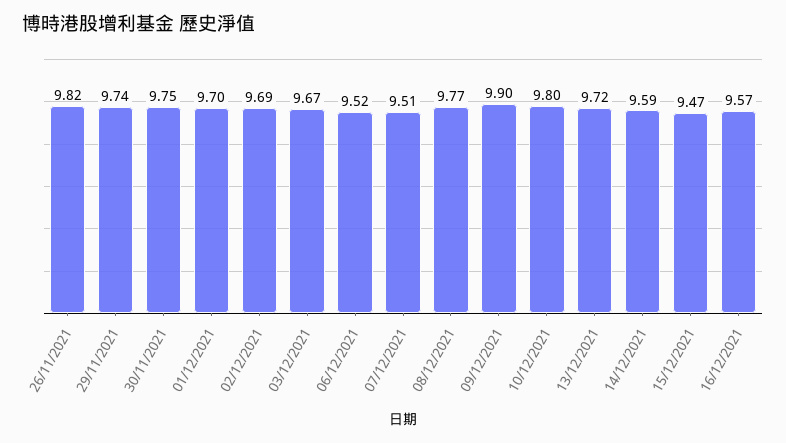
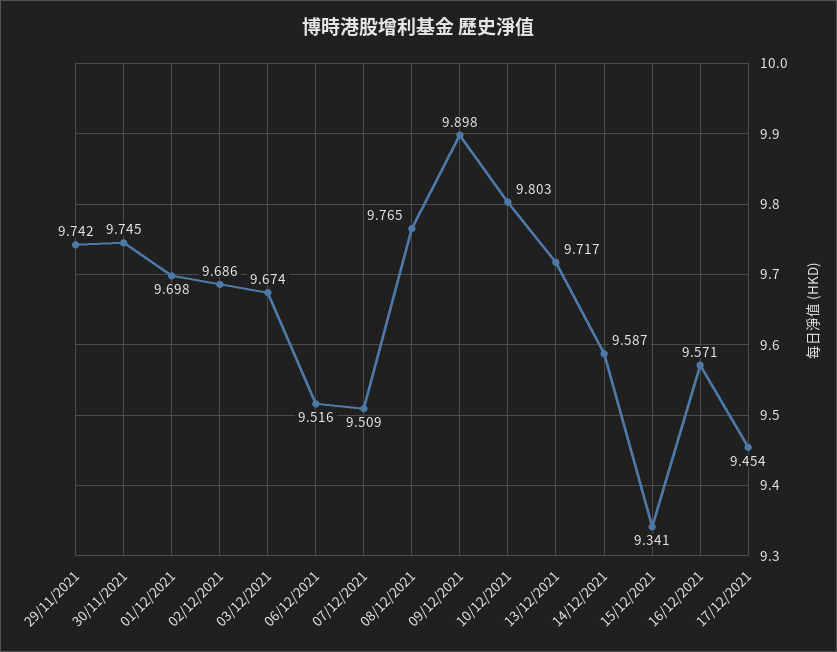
26/11/2021: 9.82 -> none
15/12/2021: 9.47 -> 9.341
17/12/2021: none -> 9.454

